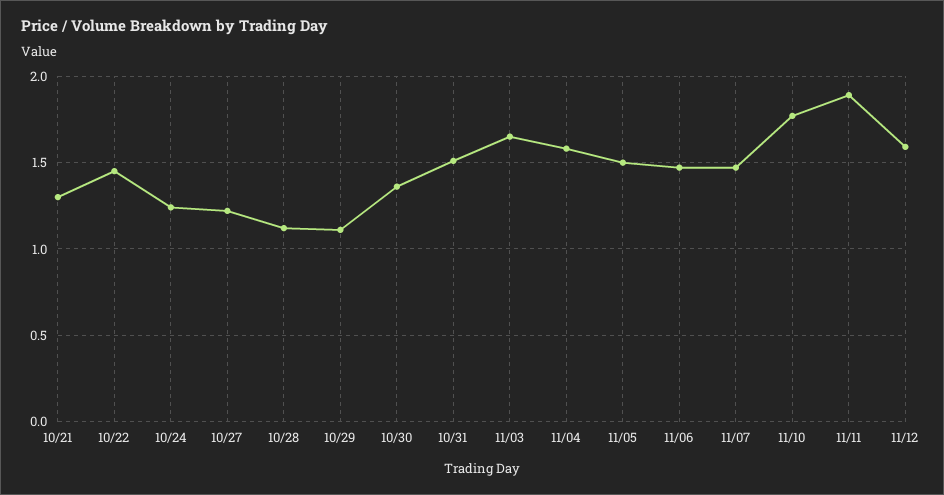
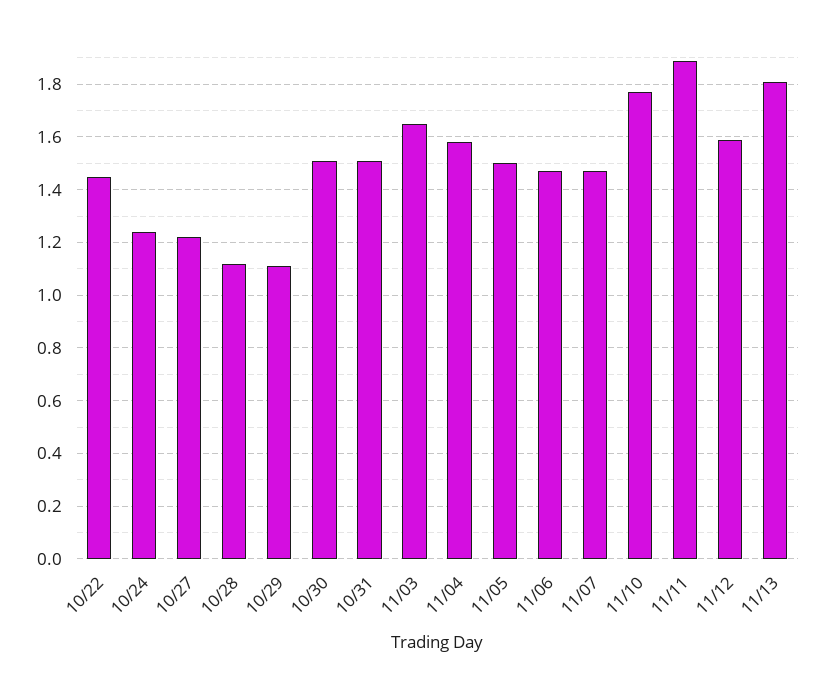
10/21: 1.3 -> none
10/30: 1.35 -> 1.5
11/13: none -> 1.8

